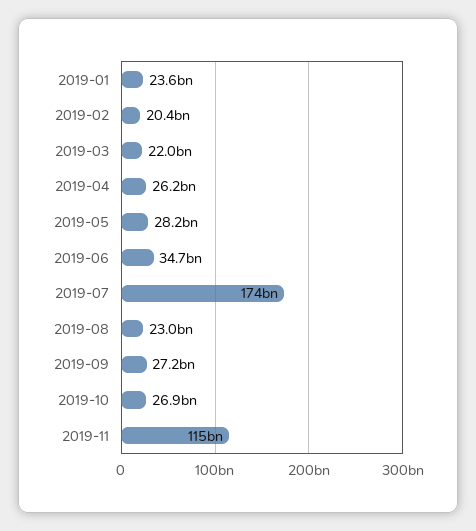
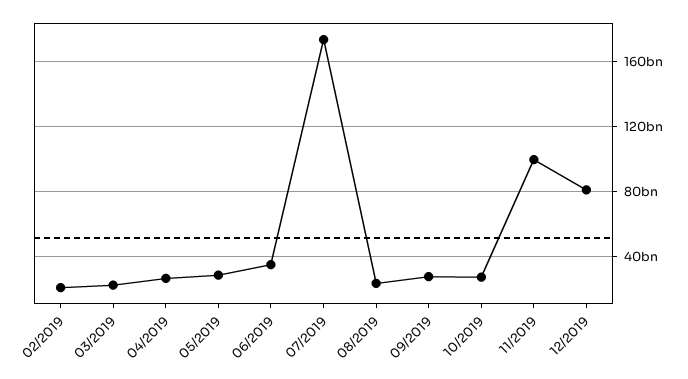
2019-01: 23600000000 -> none
2019-11: 115000000000 -> 100000000000
12/2019: none -> 80000000000

